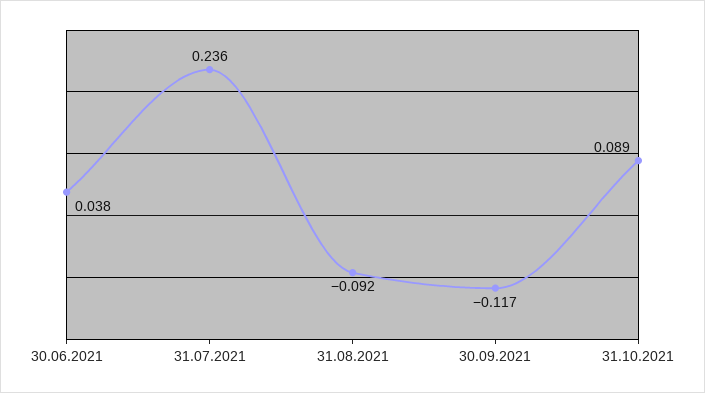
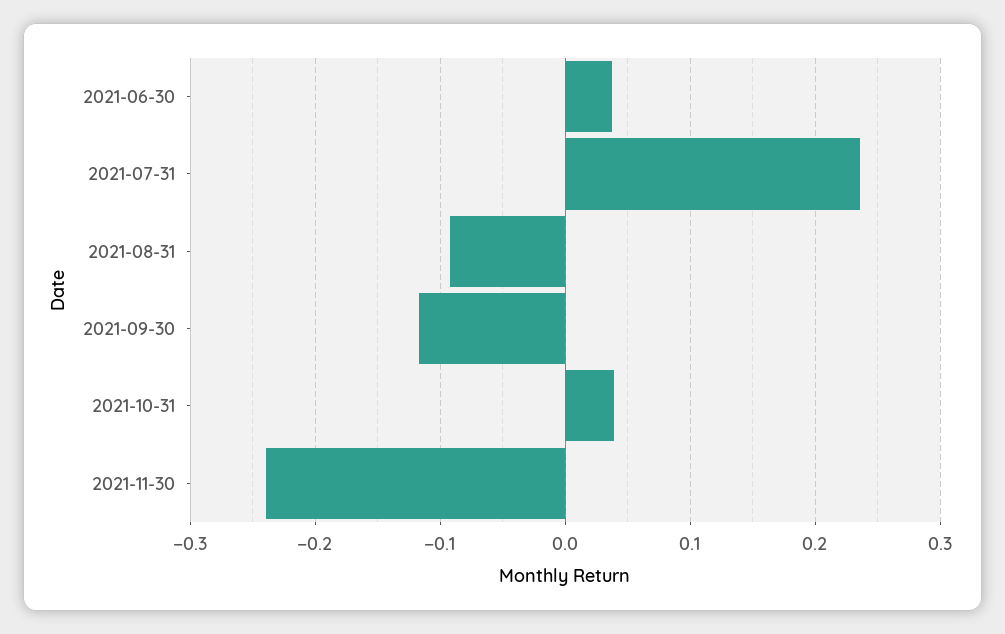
31.10.2021: 0.089 -> 0.04
2021-11-30: none -> -0.24

